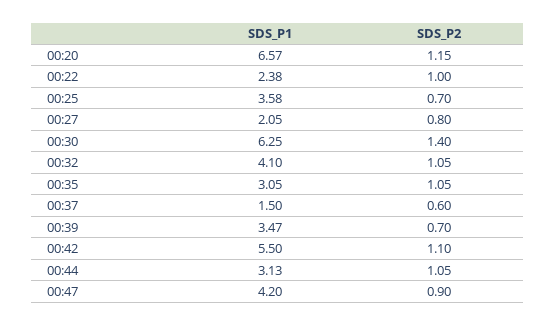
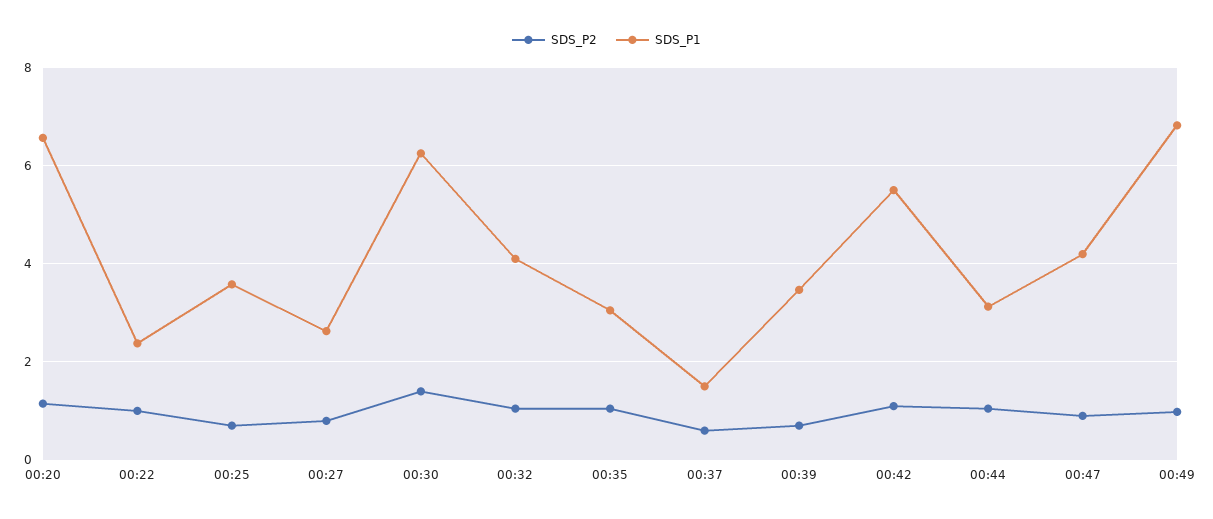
SDS_P1, 00:27: 2.05 -> 2.6
SDS_P2, 00:49: none -> 1
SDS_P1, 00:49: none -> 6.8

